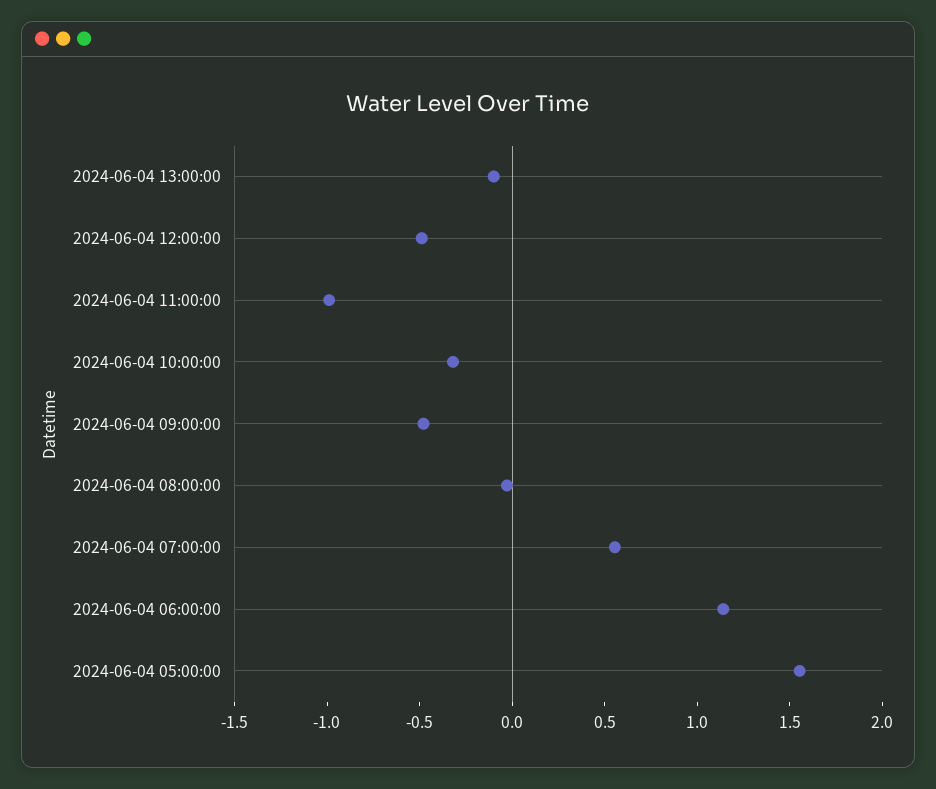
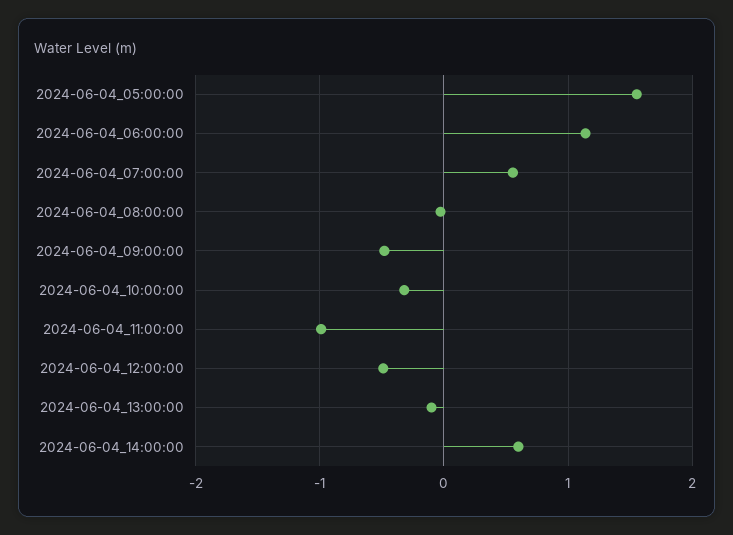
2024-06-04_14:00:00: none -> 0.6

